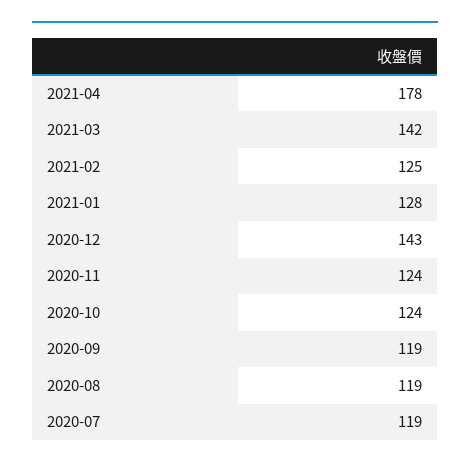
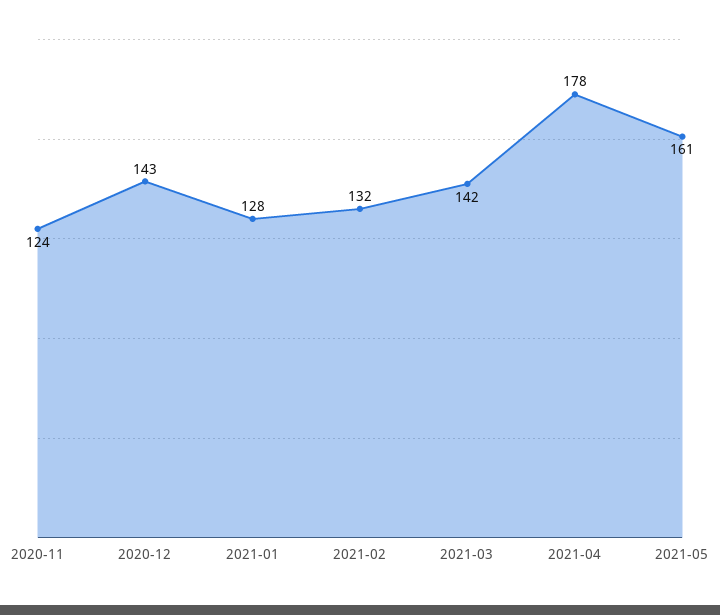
2021-02: 125 -> 132
2020-10: 124 -> none
2020-09: 119 -> none
2020-08: 119 -> none
2020-07: 119 -> none
2021-05: none -> 161

